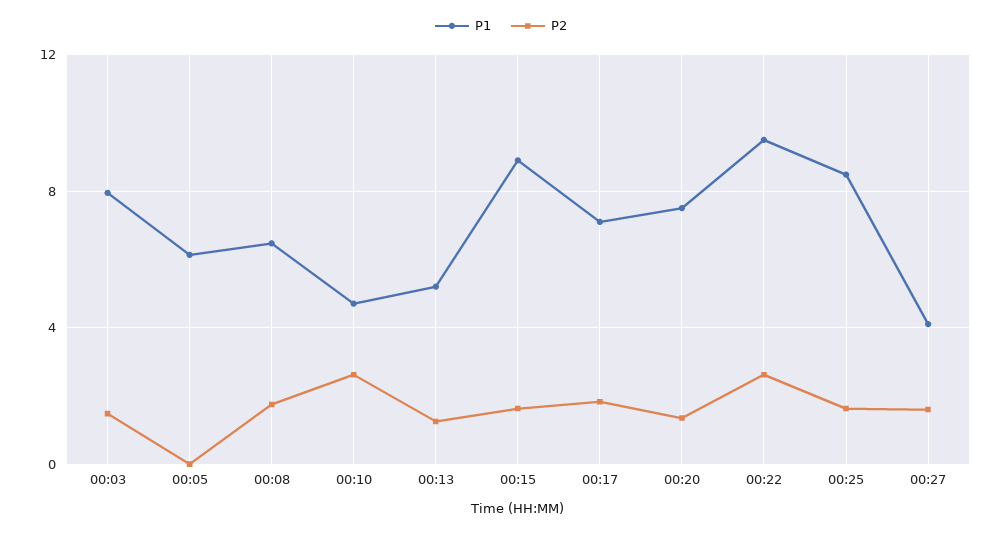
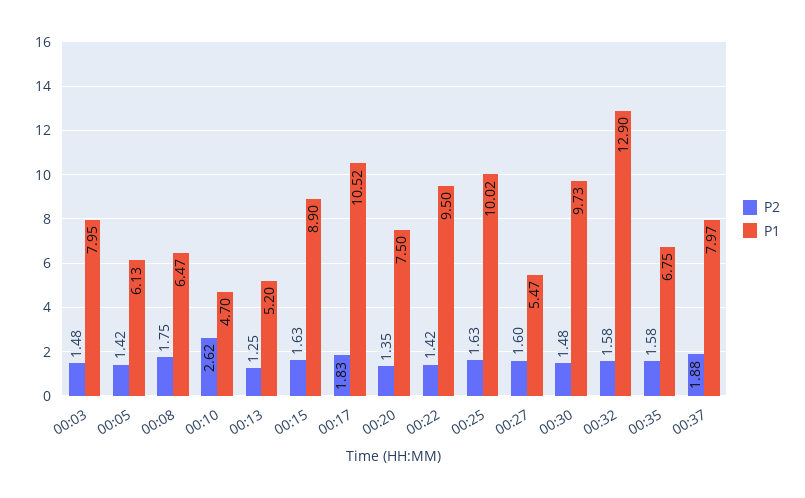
P2, 00:05: 0 -> 1.42
P1, 00:17: 7 -> 10.52
P2, 00:22: 2.5 -> 1.42
P1, 00:25: 8.5 -> 10.02
P1, 00:27: 4 -> 5.47
P2, 00:30: none -> 1.48
P1, 00:30: none -> 9.73
P2, 00:32: none -> 1.58
P1, 00:32: none -> 12.9
P2, 00:35: none -> 1.58
P1, 00:35: none -> 6.75
P2, 00:37: none -> 1.88
P1, 00:37: none -> 7.97

